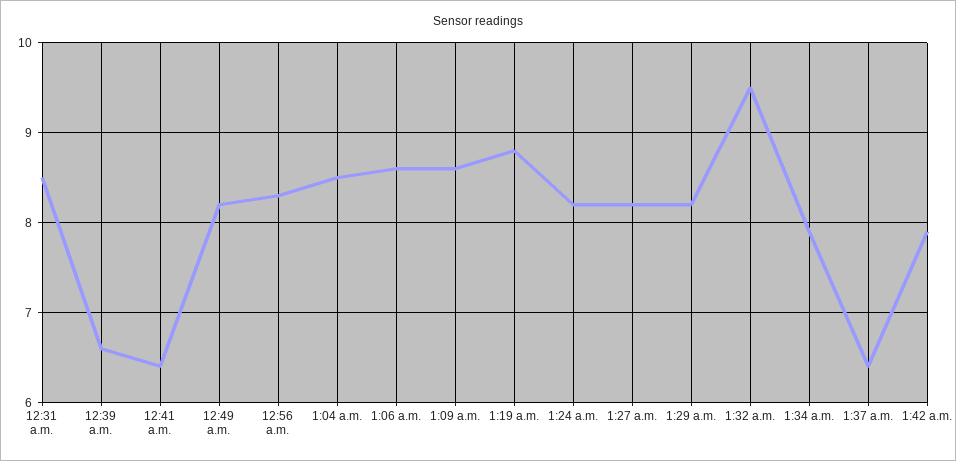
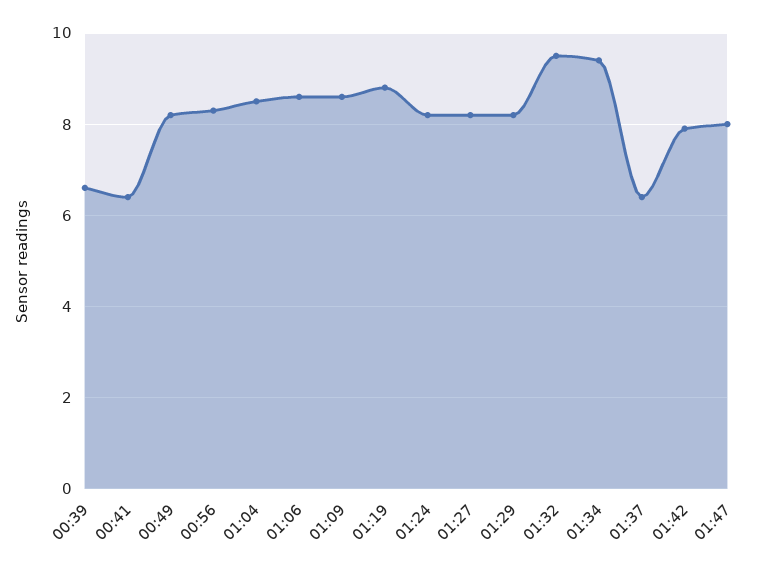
12:31 a.m.: 8.5 -> none
1:34 a.m.: 7.9 -> 9.5
01:47: none -> 8

